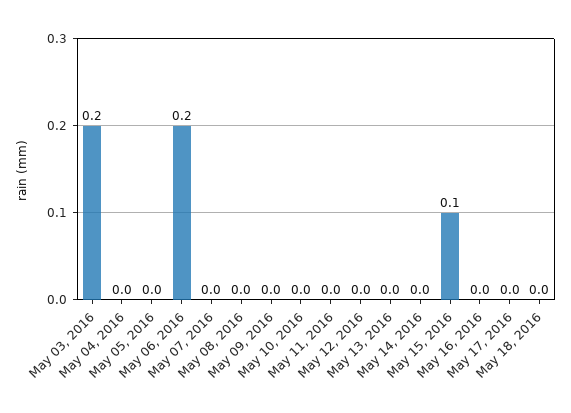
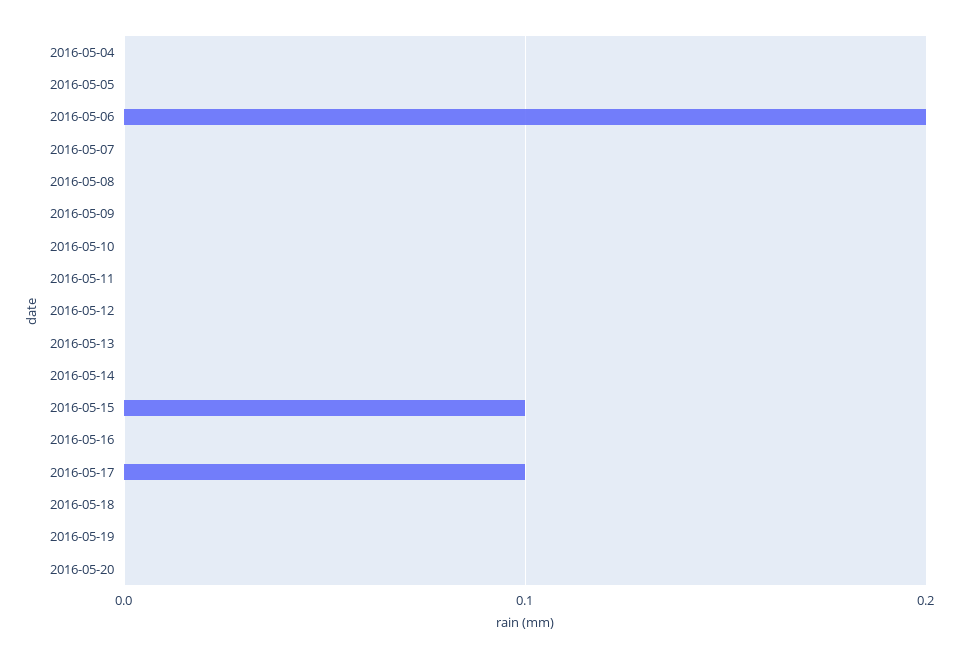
May 03, 2016: 0.2 -> none
May 17, 2016: 0 -> 0.1
2016-05-19: none -> 0
2016-05-20: none -> 0

